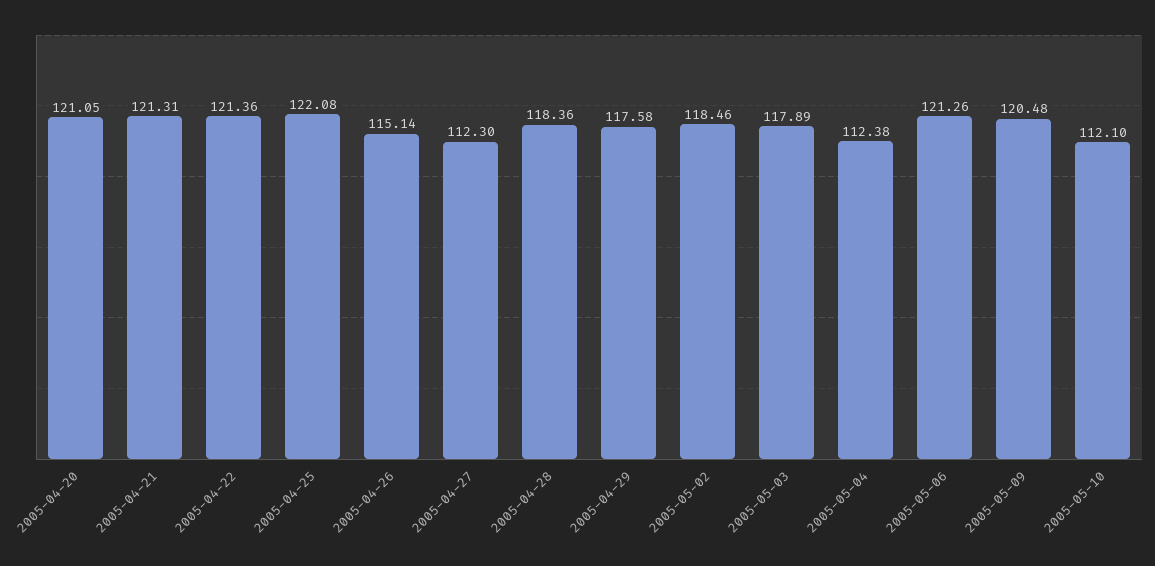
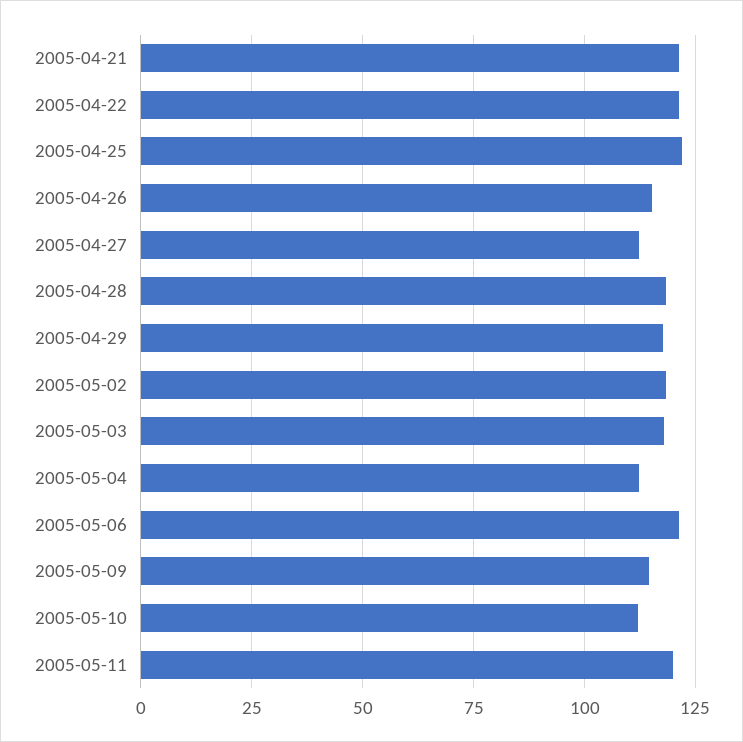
2005-04-20: 121.05 -> none
2005-05-09: 120.48 -> 115
2005-05-11: none -> 120

